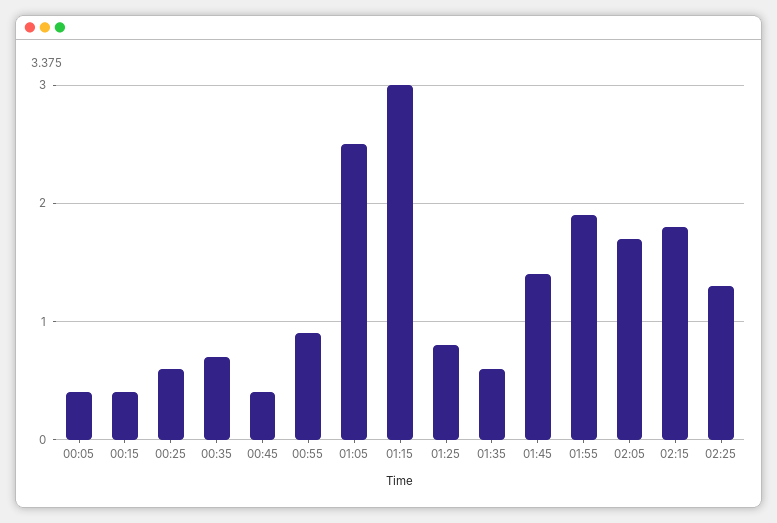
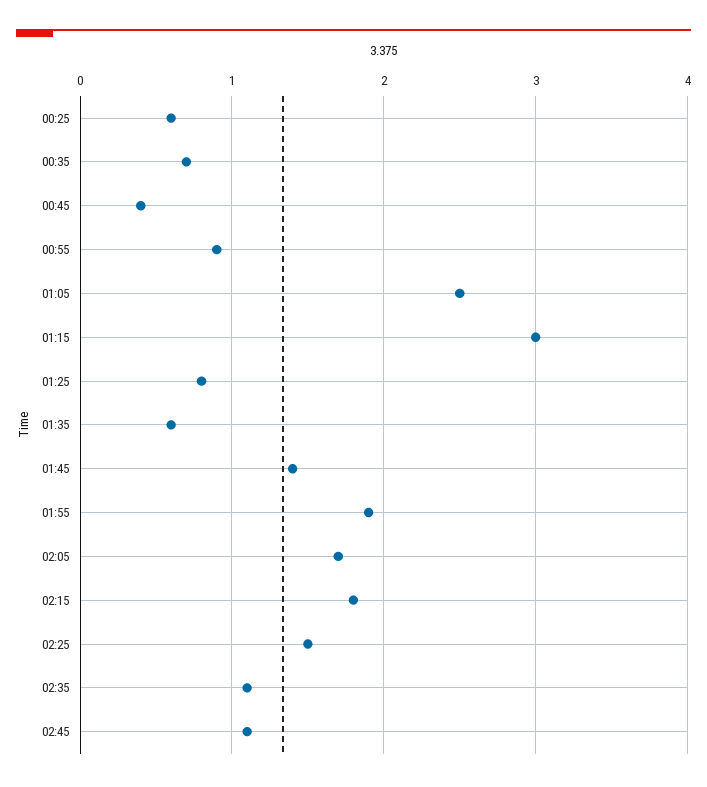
00:05: 0.4 -> none
00:15: 0.4 -> none
02:25: 1.3 -> 1.5
02:35: none -> 1.1
02:45: none -> 1.1

